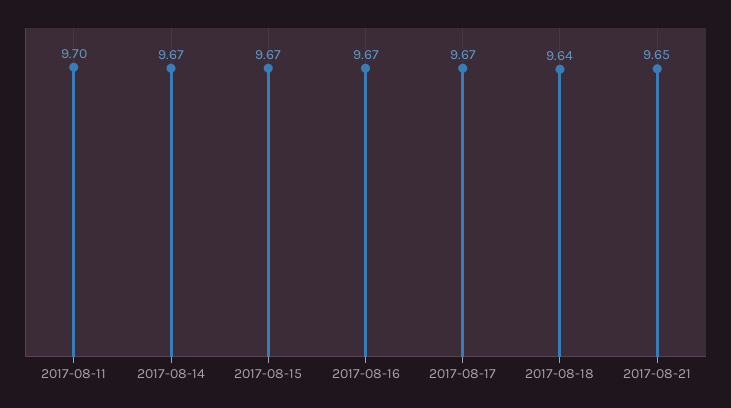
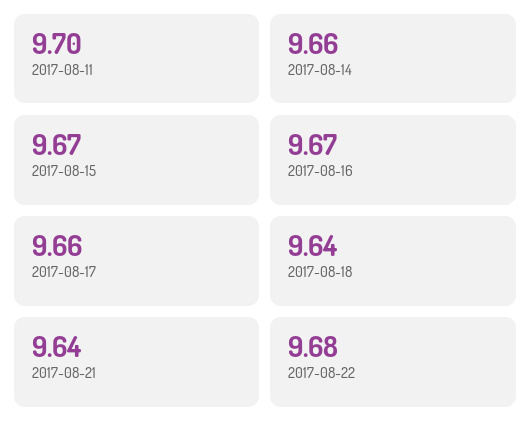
2017-08-14: 9.67 -> 9.66
2017-08-17: 9.67 -> 9.66
2017-08-21: 9.65 -> 9.64
2017-08-22: none -> 9.68

